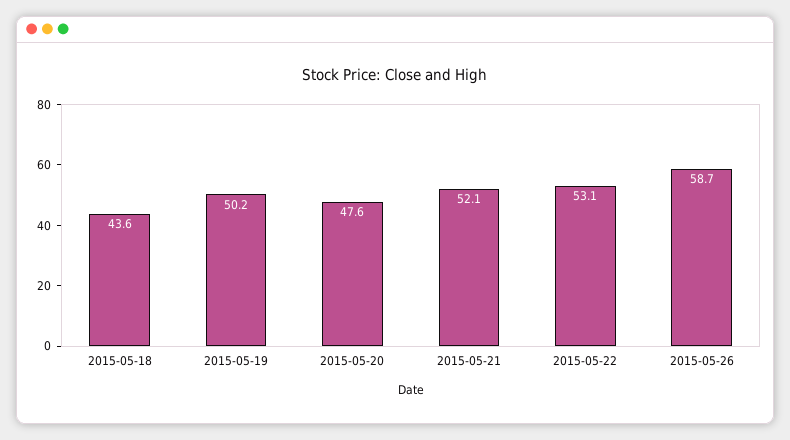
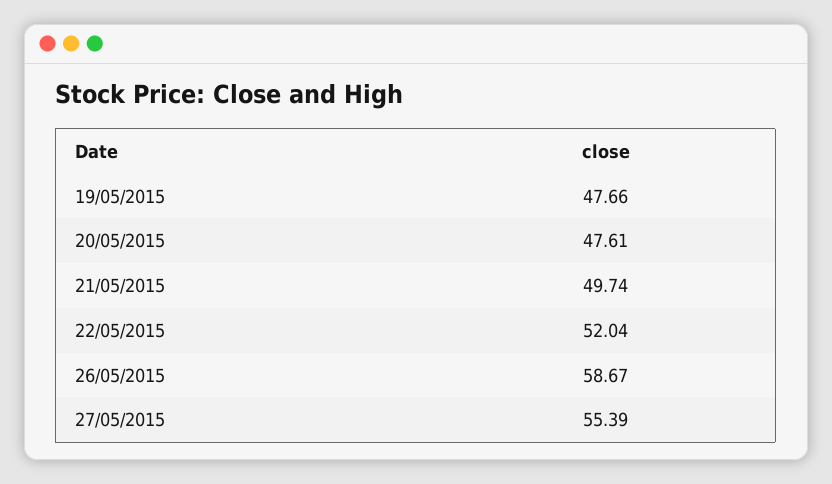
2015-05-18: 43.6 -> none
2015-05-19: 50.2 -> 47.66
2015-05-21: 52.1 -> 49.74
2015-05-22: 53.1 -> 52.04
27/05/2015: none -> 55.39

